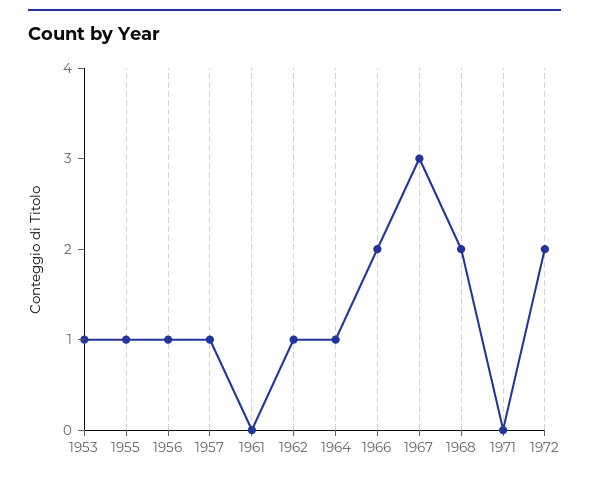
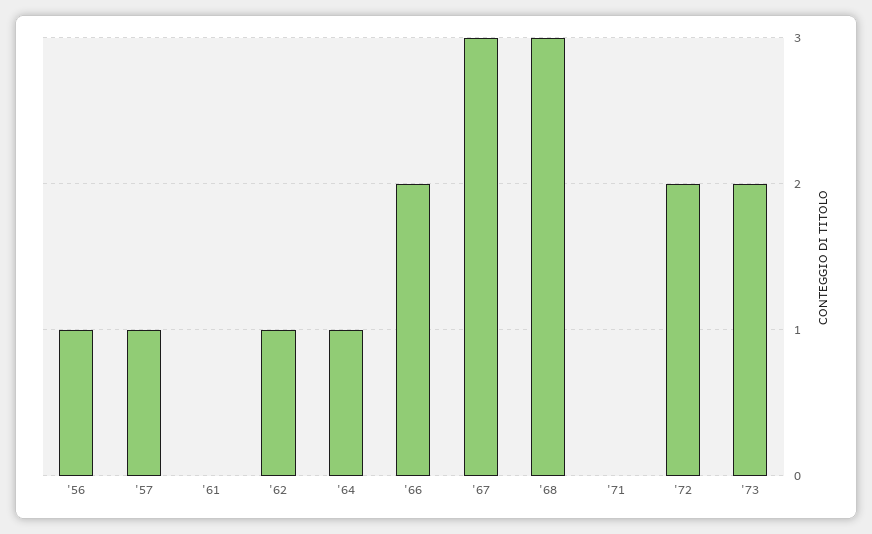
1953: 1 -> none
1955: 1 -> none
1968: 2 -> 3
'73: none -> 2

